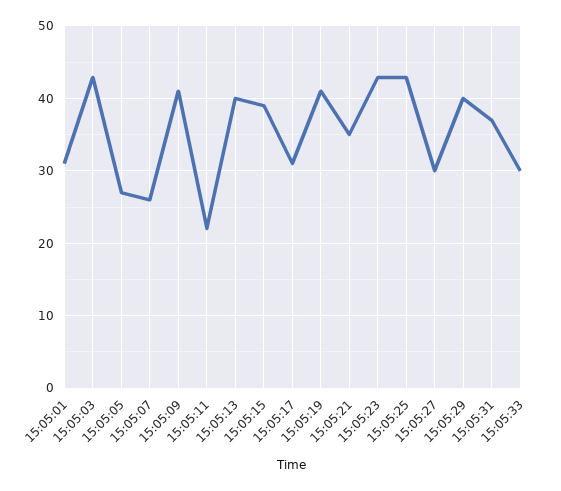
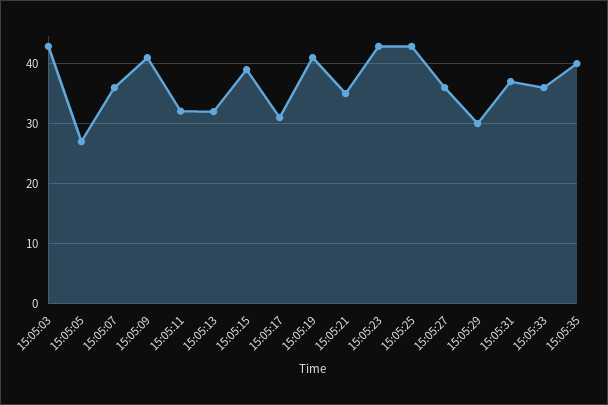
15:05:01: 31 -> none
15:05:07: 26 -> 36
15:05:11: 22 -> 32
15:05:13: 40 -> 32
15:05:27: 30 -> 36
15:05:29: 40 -> 30
15:05:33: 30 -> 36
15:05:35: none -> 40

